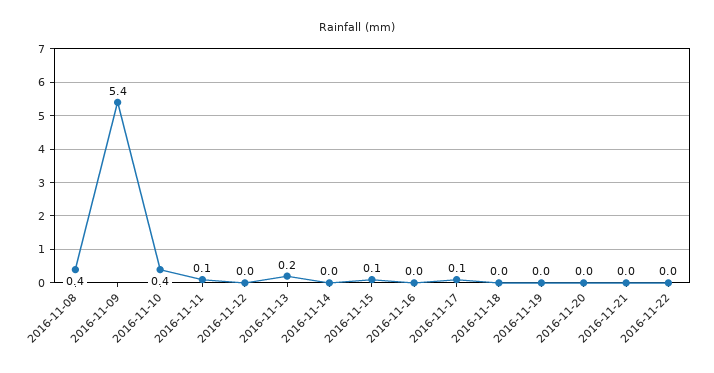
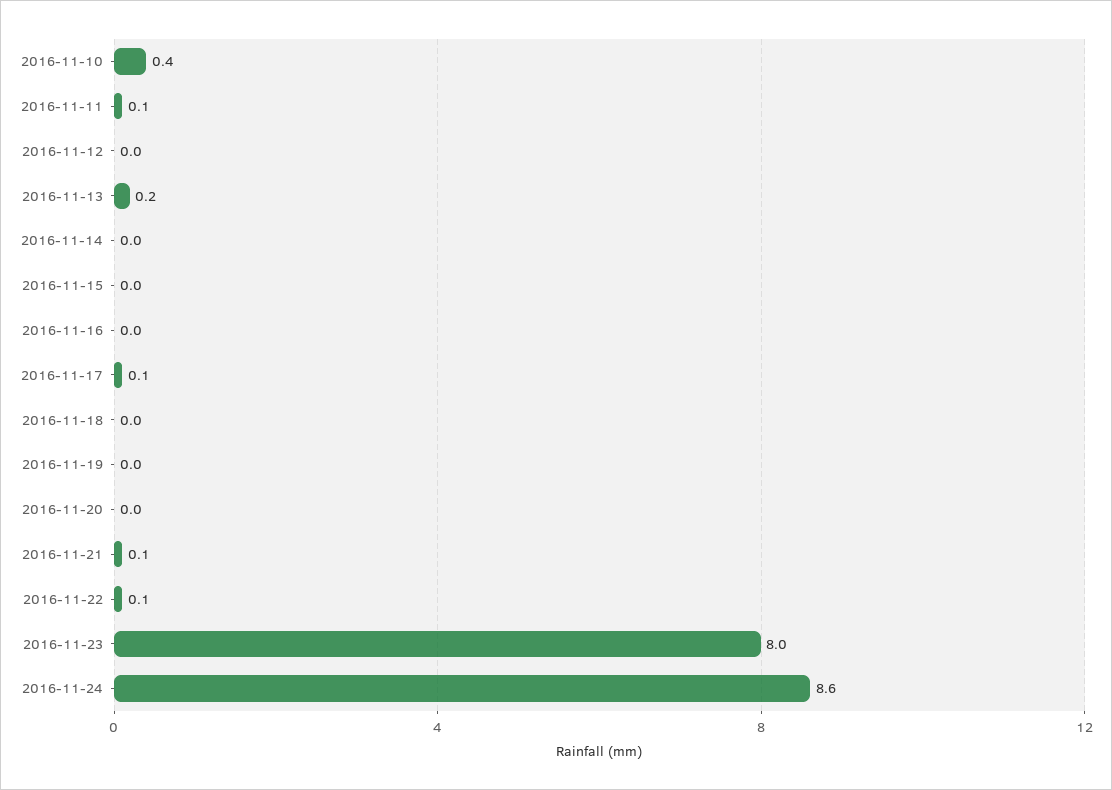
2016-11-08: 0.4 -> none
2016-11-09: 5.4 -> none
2016-11-15: 0.1 -> 0
2016-11-21: 0 -> 0.1
2016-11-22: 0 -> 0.1
2016-11-23: none -> 8
2016-11-24: none -> 8.6

